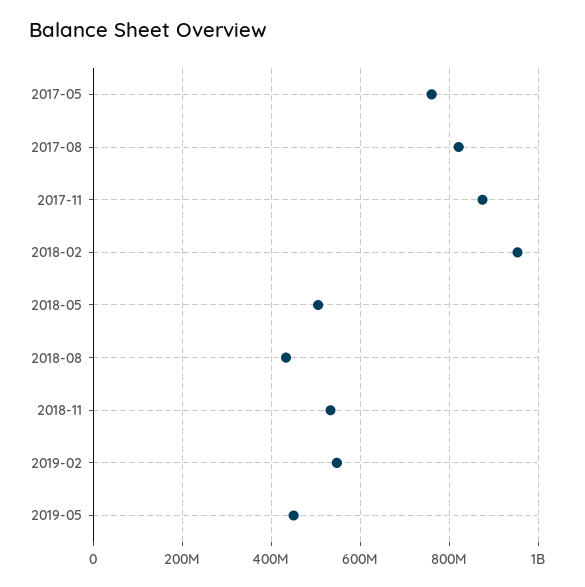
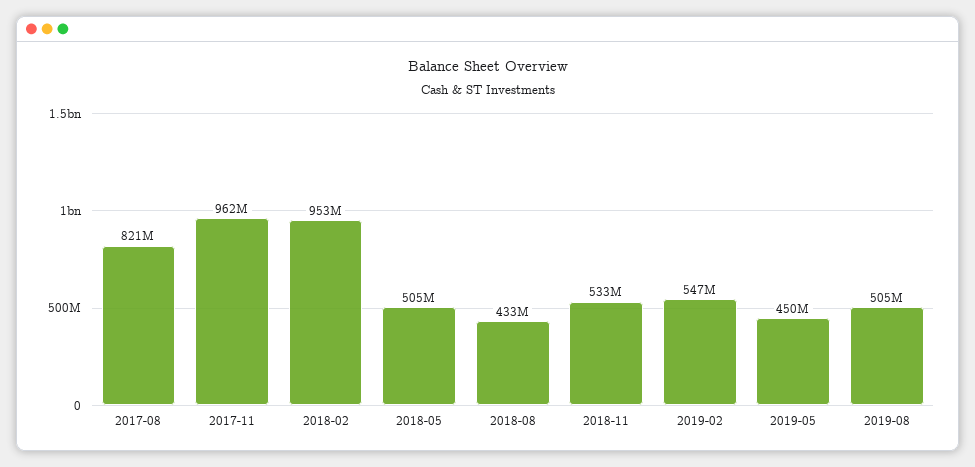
2017-05: 760000000 -> none
2017-11: 880000000 -> 962000000
2019-08: none -> 505000000

